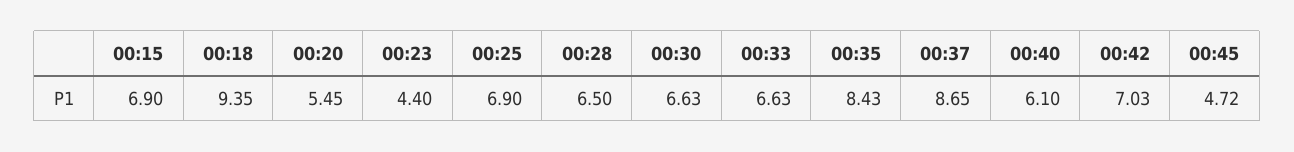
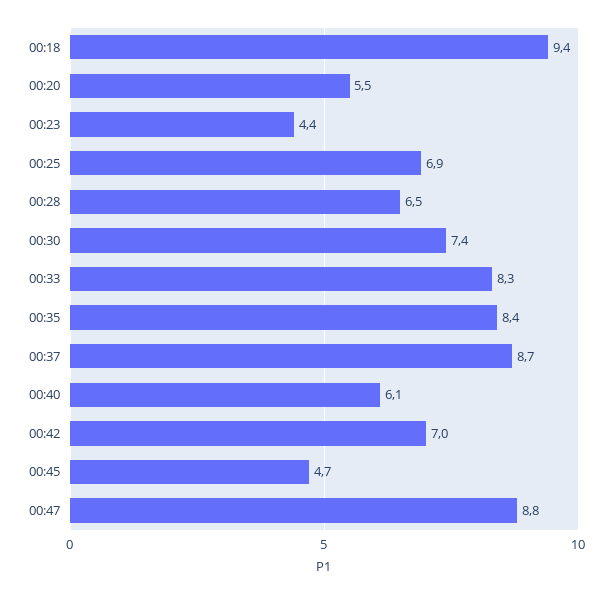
00:15: 6.9 -> none
00:30: 6.63 -> 7.4
00:33: 6.63 -> 8.3
00:47: none -> 8.8

